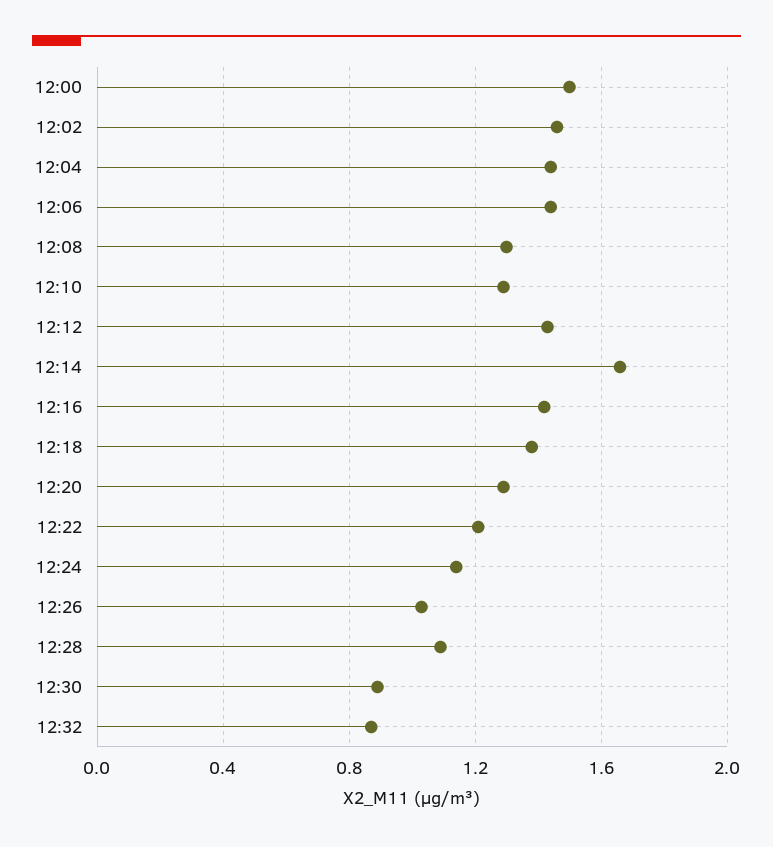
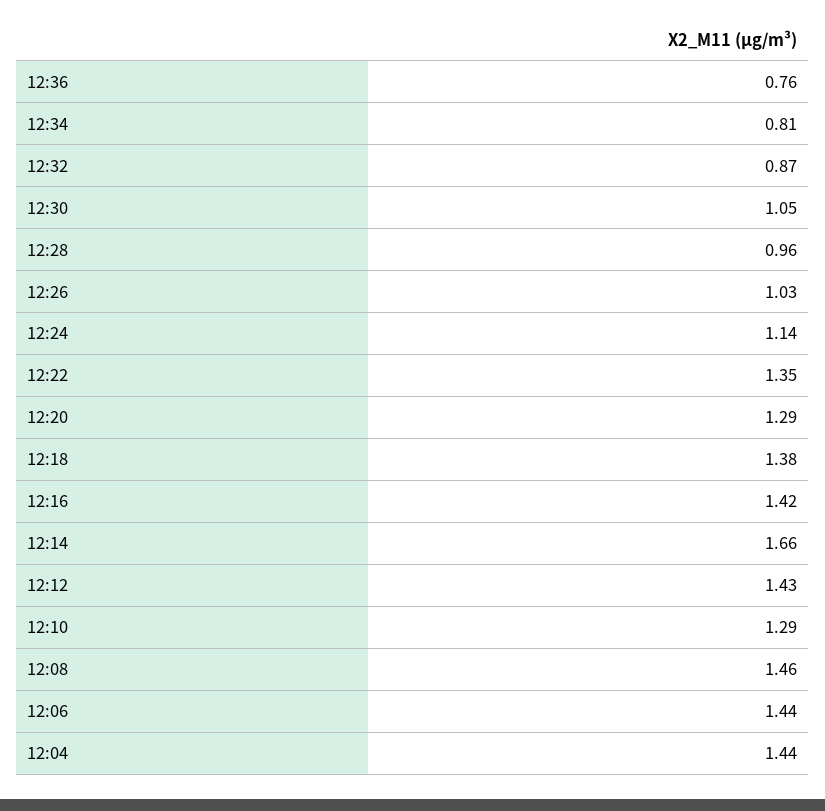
12:00: 1.5 -> none
12:02: 1.45 -> none
12:08: 1.3 -> 1.46
12:22: 1.2 -> 1.35
12:28: 1.1 -> 0.96
12:30: 0.9 -> 1.05
12:36: none -> 0.76
12:34: none -> 0.81

